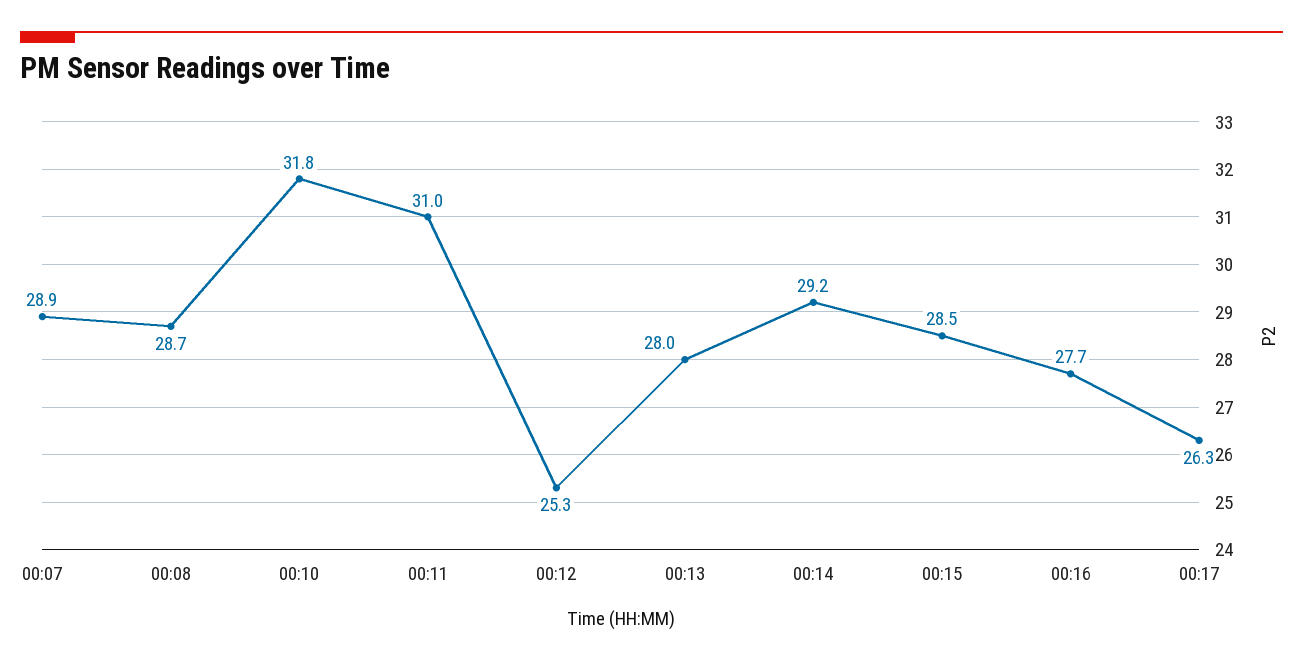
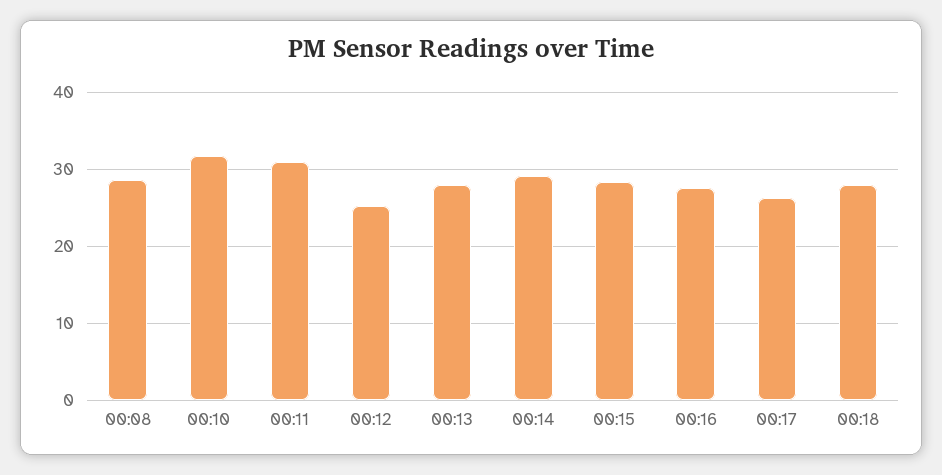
00:07: 28.9 -> none
00:18: none -> 28

